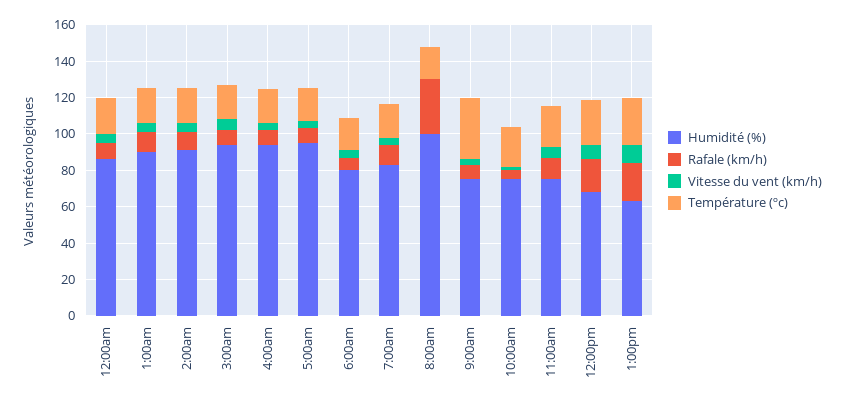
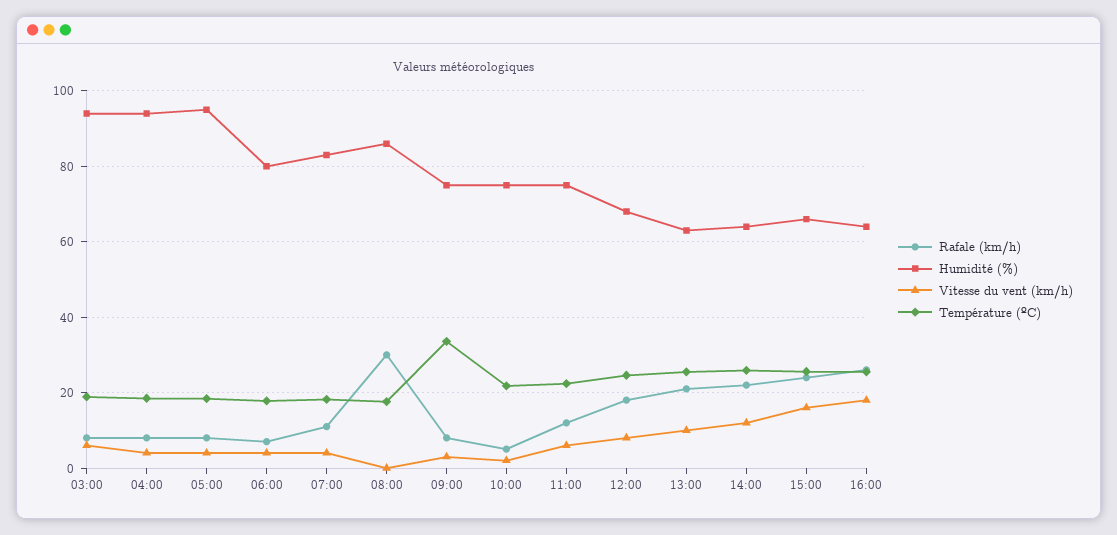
Humidité (%), 12:00am: 85 -> none
Rafale (km/h), 12:00am: 10 -> none
Vitesse du vent (km/h), 12:00am: 5 -> none
Température (ºc), 12:00am: 20 -> none
Humidité (%), 1:00am: 90 -> none
Rafale (km/h), 1:00am: 10 -> none
Vitesse du vent (km/h), 1:00am: 5 -> none
Température (ºc), 1:00am: 20 -> none
Humidité (%), 2:00am: 90 -> none
Rafale (km/h), 2:00am: 10 -> none
Vitesse du vent (km/h), 2:00am: 5 -> none
Température (ºc), 2:00am: 20 -> none
Humidité (%), 8:00am: 100 -> 86
Rafale (km/h), 14:00: none -> 22
Humidité (%), 14:00: none -> 64
Vitesse du vent (km/h), 14:00: none -> 12
Température (ºc), 14:00: none -> 26
Rafale (km/h), 15:00: none -> 24
Humidité (%), 15:00: none -> 66
Vitesse du vent (km/h), 15:00: none -> 16
Température (ºc), 15:00: none -> 26
Rafale (km/h), 16:00: none -> 26
Humidité (%), 16:00: none -> 64
Vitesse du vent (km/h), 16:00: none -> 18
Température (ºc), 16:00: none -> 26

